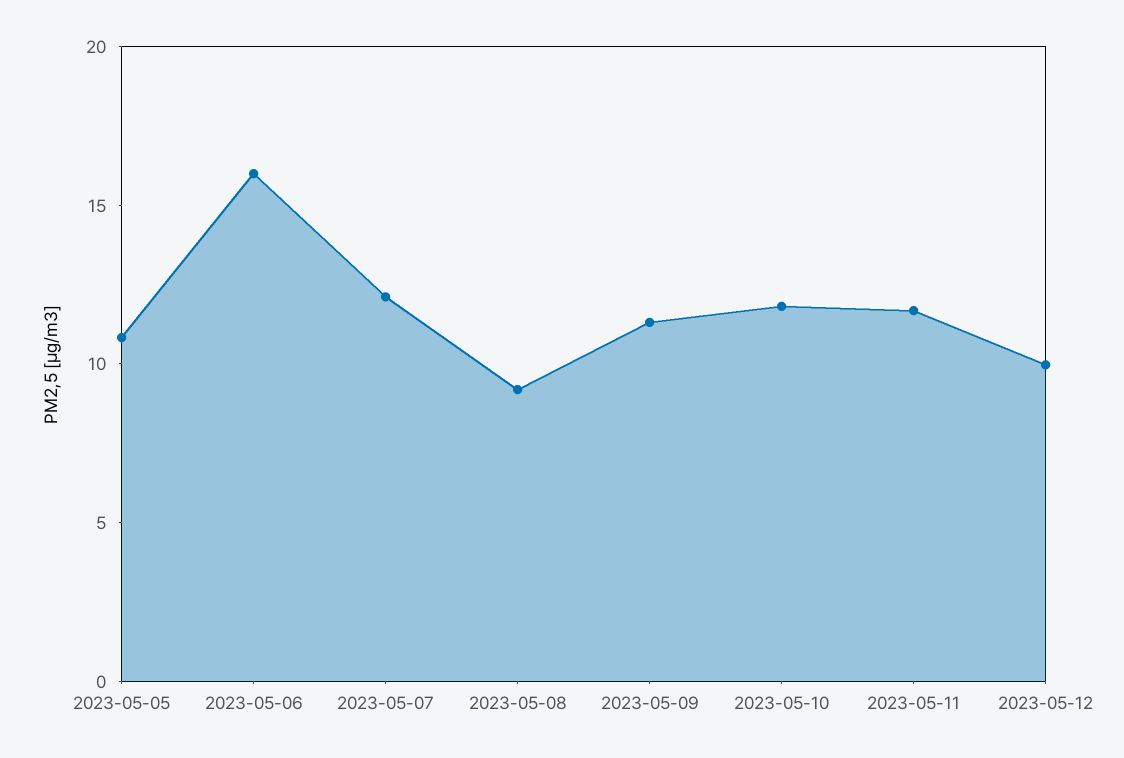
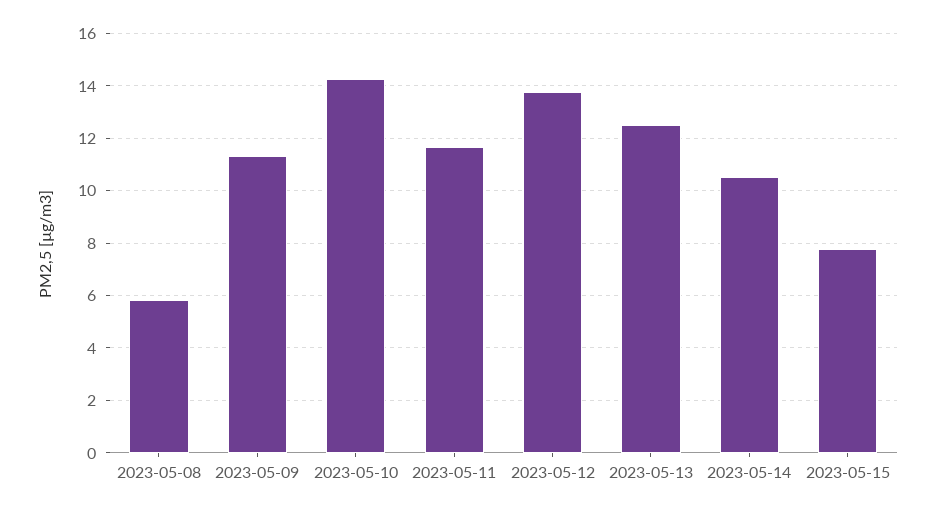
2023-05-05: 11 -> none
2023-05-06: 16 -> none
2023-05-07: 12 -> none
2023-05-08: 9 -> 5.75
2023-05-10: 12 -> 14.25
2023-05-12: 10 -> 13.75
2023-05-13: none -> 12.5
2023-05-14: none -> 10.5
2023-05-15: none -> 7.75

